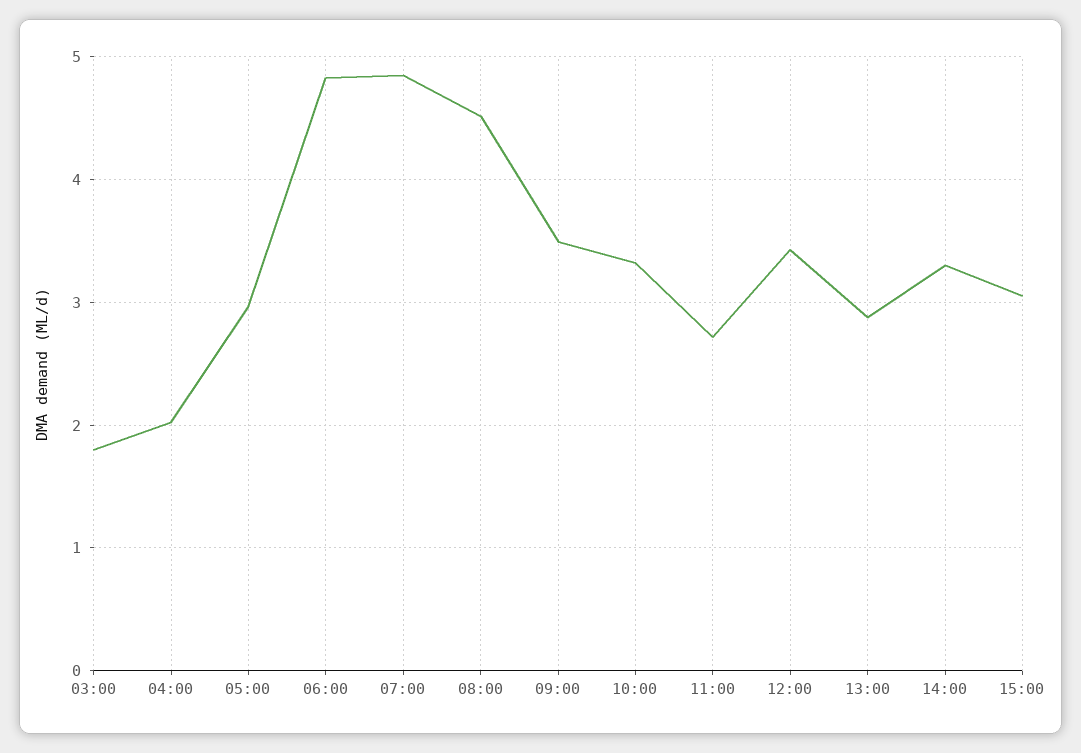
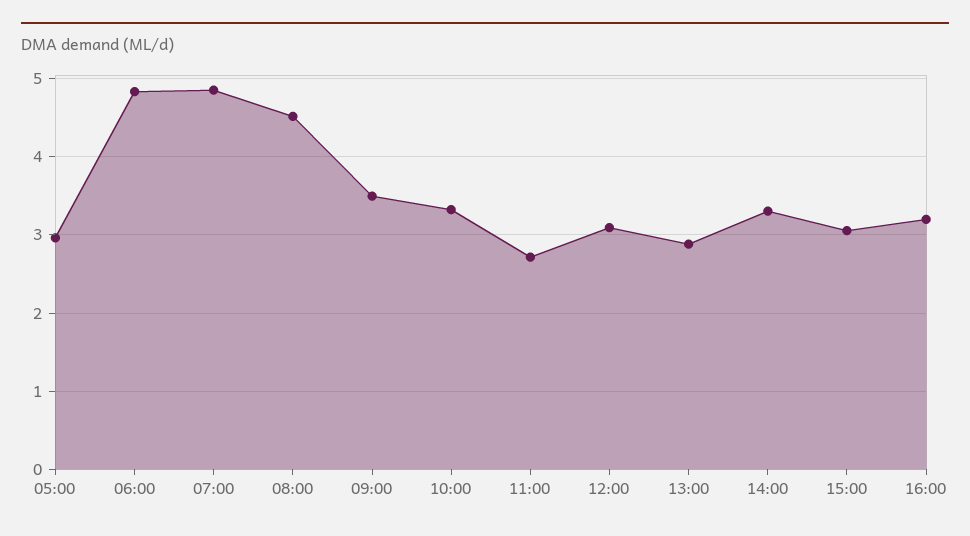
03:00: 1.8 -> none
04:00: 2 -> none
12:00: 3.4 -> 3.1
16:00: none -> 3.2

